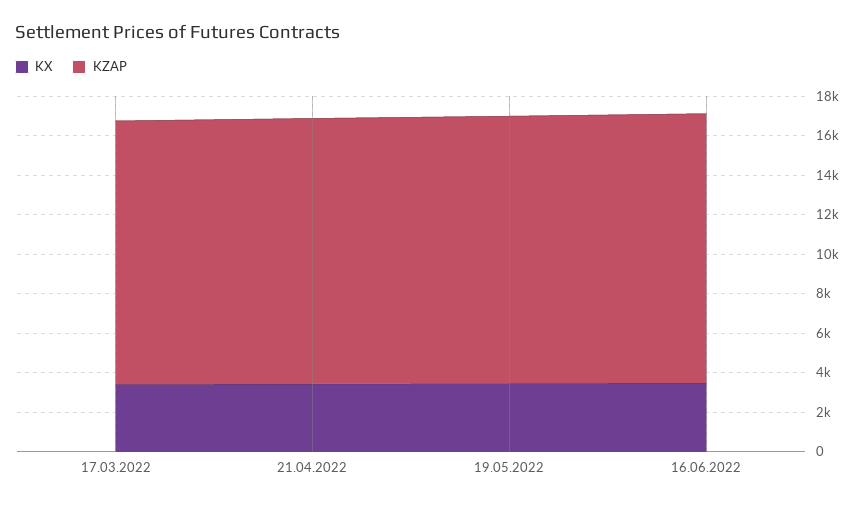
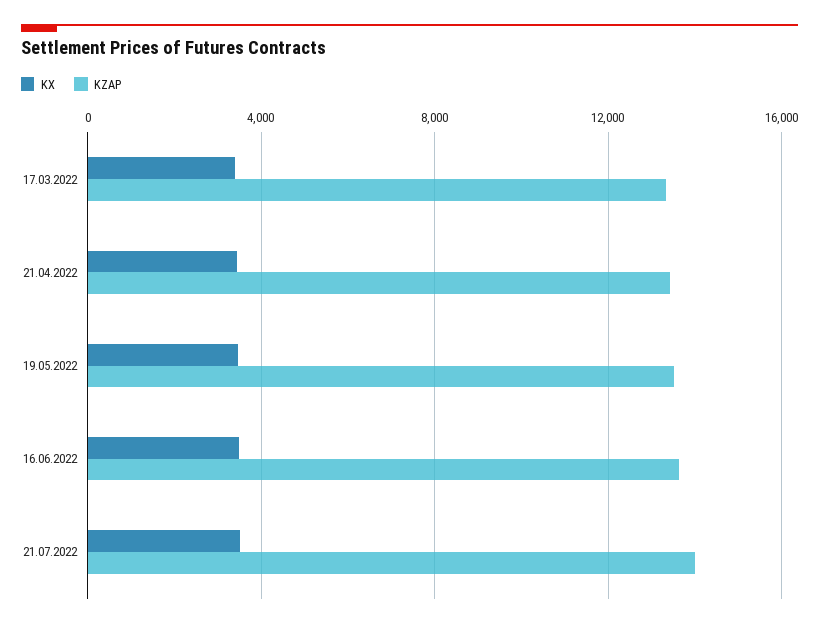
KX, 21.07.2022: none -> 3500
KZAP, 21.07.2022: none -> 14000

